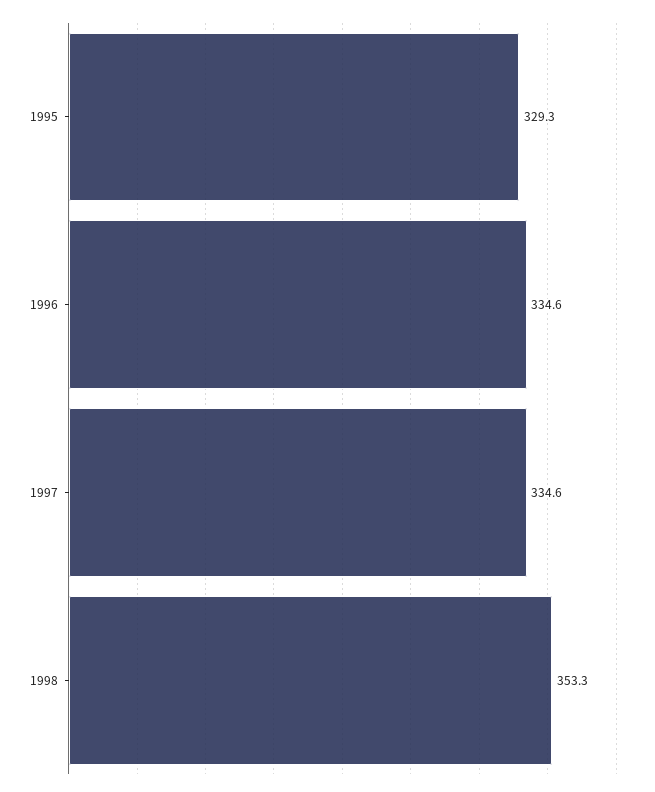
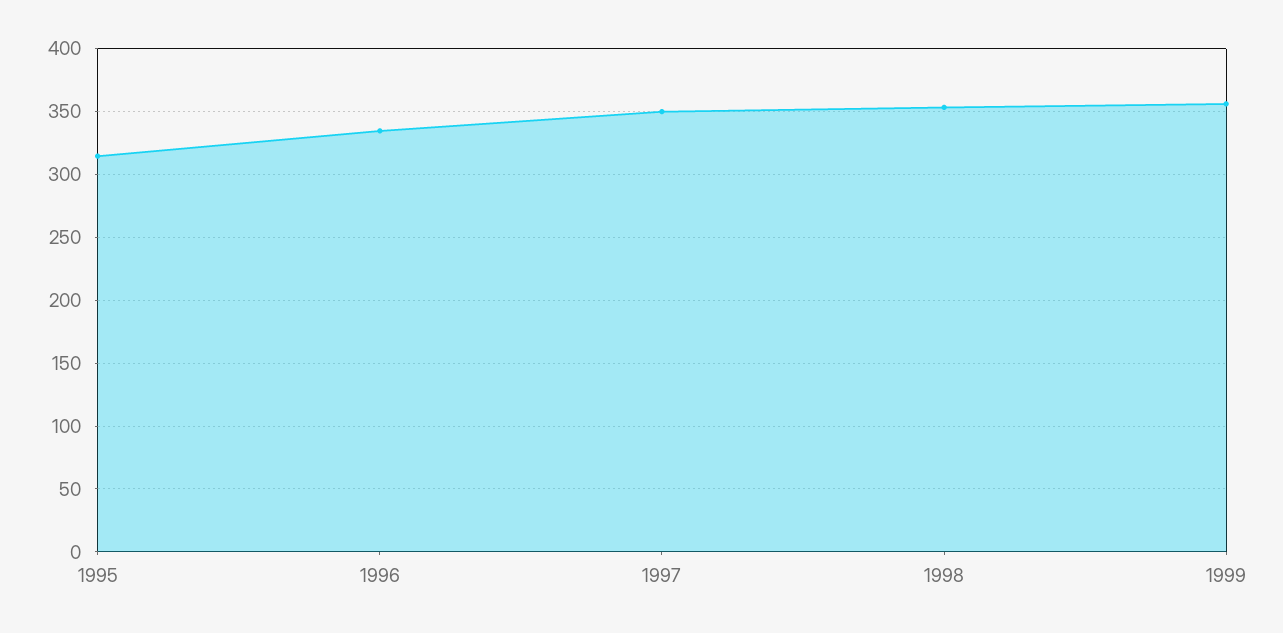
1995: 329.3 -> 315
1997: 334.6 -> 350
1999: none -> 355

